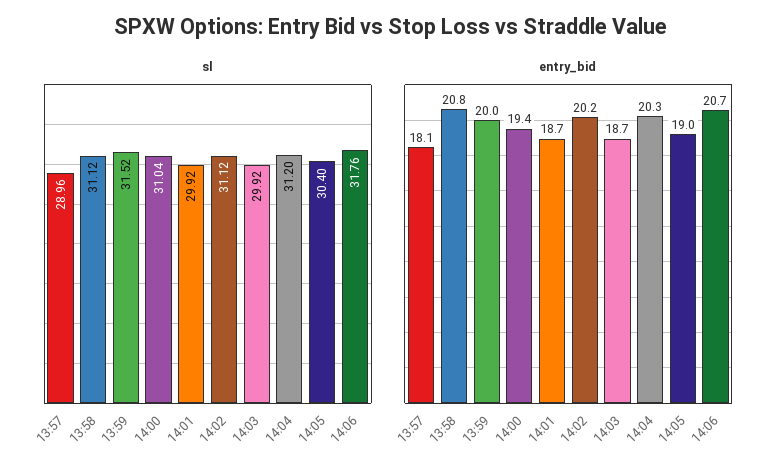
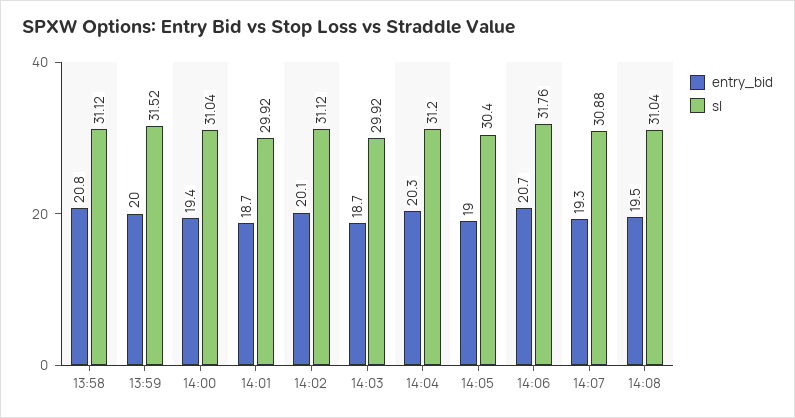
sl, 13:57: 28.96 -> none
entry_bid, 13:57: 18.1 -> none
entry_bid, 14:02: 20.2 -> 20.1
entry_bid, 14:07: none -> 19.3
sl, 14:07: none -> 30.88
entry_bid, 14:08: none -> 19.5
sl, 14:08: none -> 31.04

